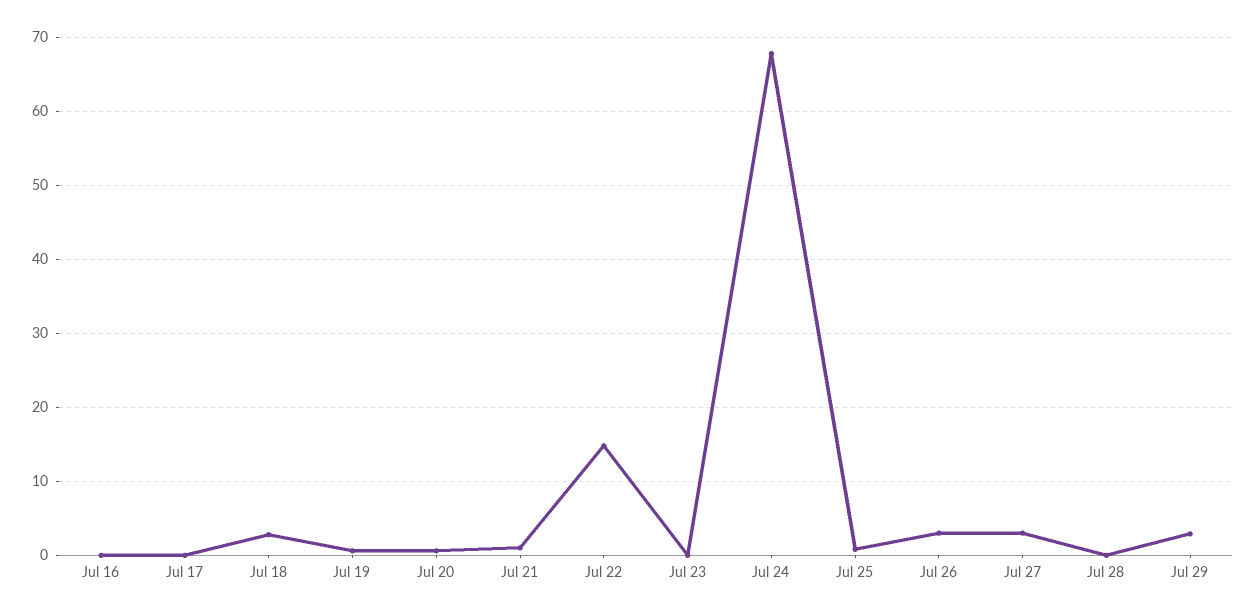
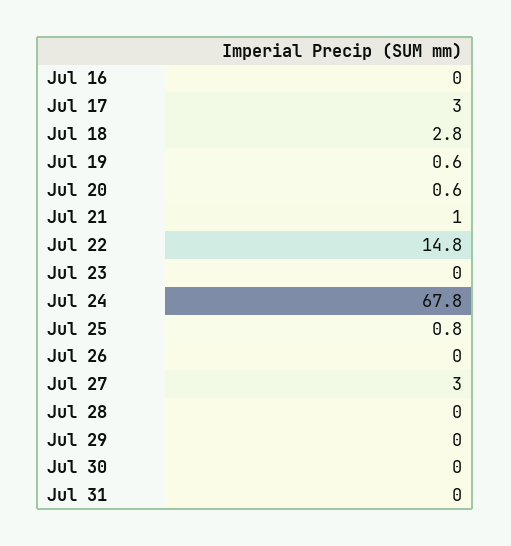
Jul 17: 0 -> 3
Jul 26: 3 -> 0
Jul 29: 3 -> 0
Jul 30: none -> 0
Jul 31: none -> 0

